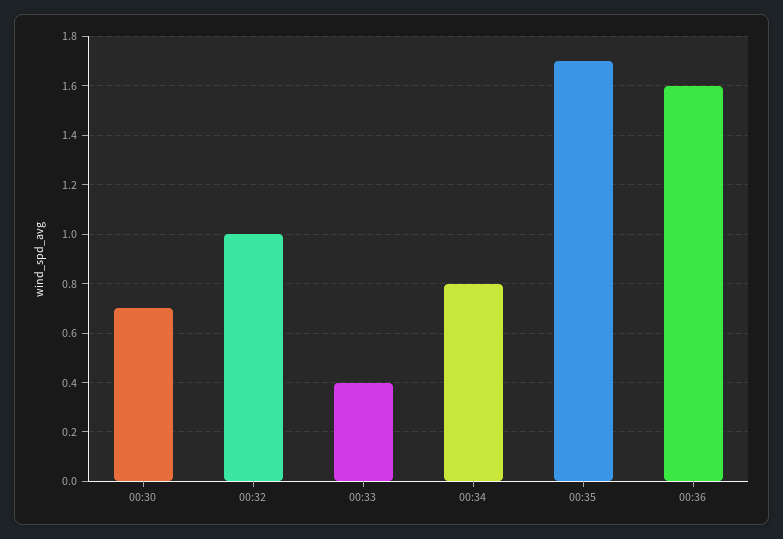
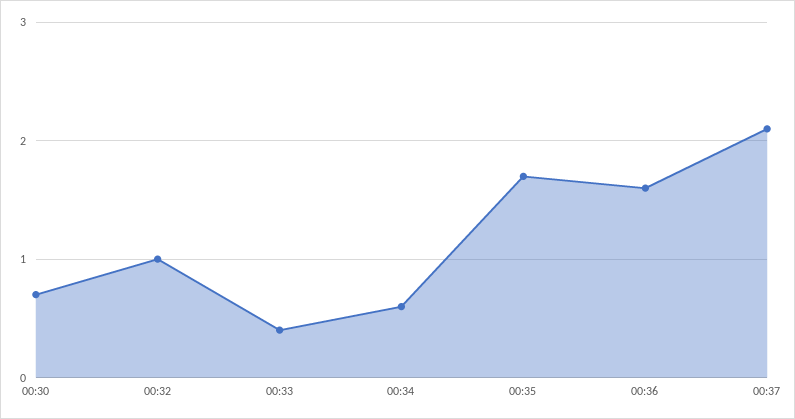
00:34: 0.8 -> 0.6
00:37: none -> 2.1

